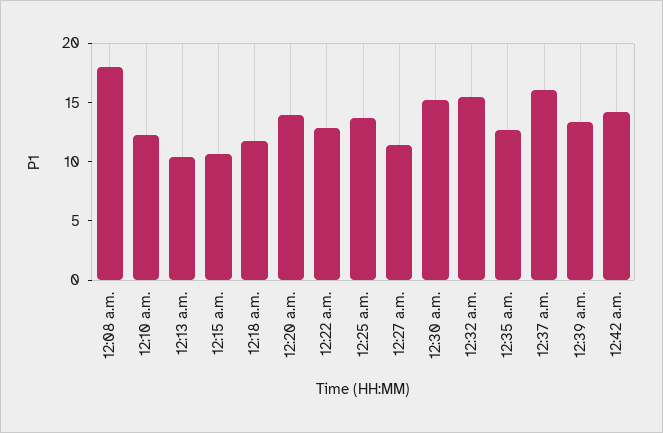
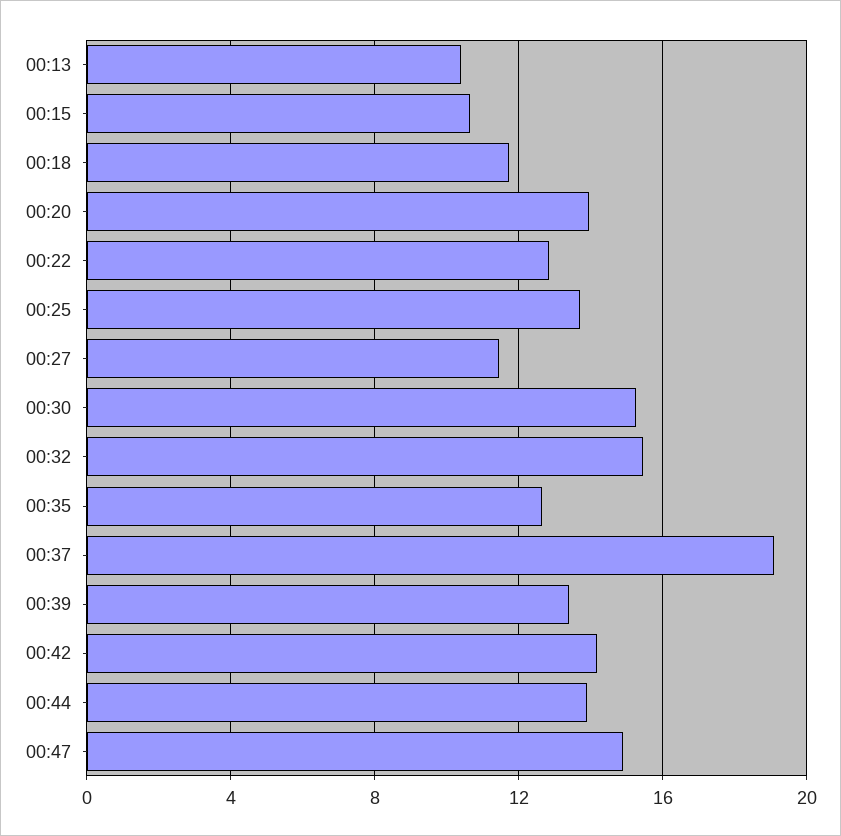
12:08 a.m.: 18 -> none
12:10 a.m.: 12 -> none
12:37 a.m.: 16 -> 19
00:44: none -> 14
00:47: none -> 15

